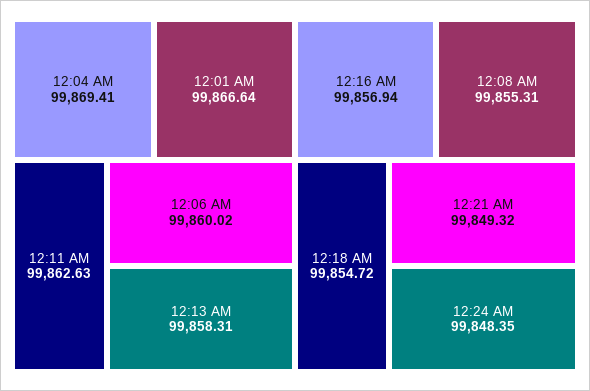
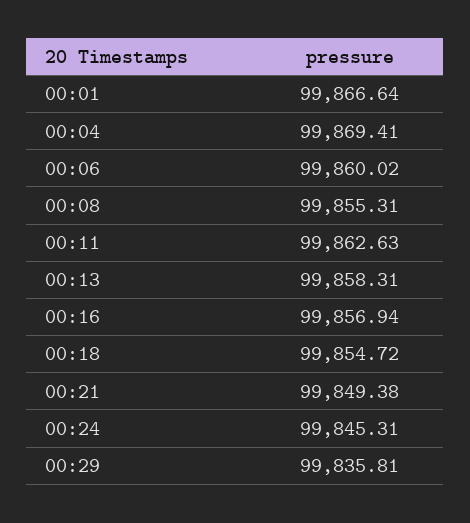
12:21 AM: 99849.32 -> 99849.38
12:24 AM: 99848.35 -> 99845.31
00:29: none -> 99835.81

